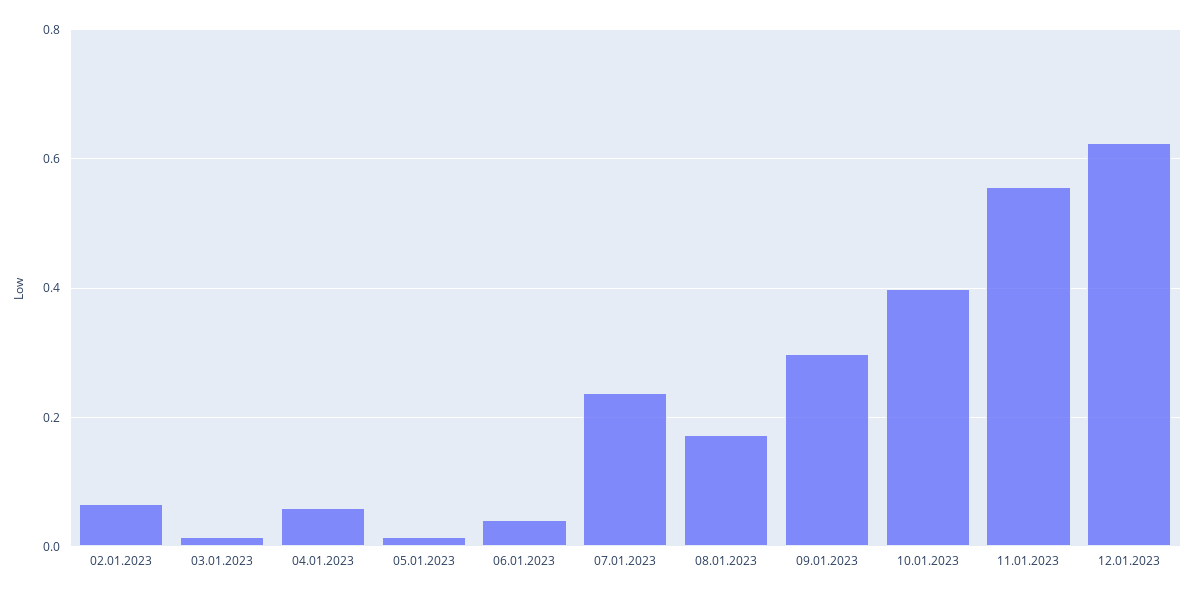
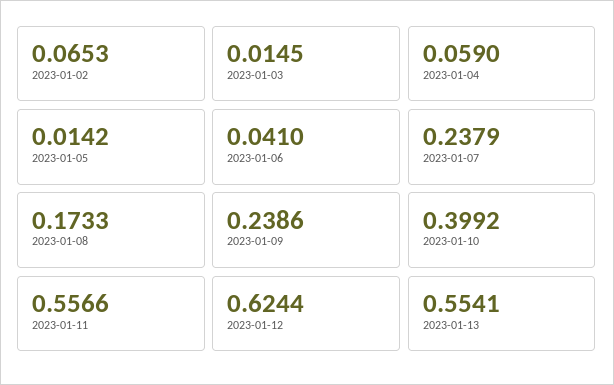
09.01.2023: 0.3 -> 0.2386
2023-01-13: none -> 0.5541

